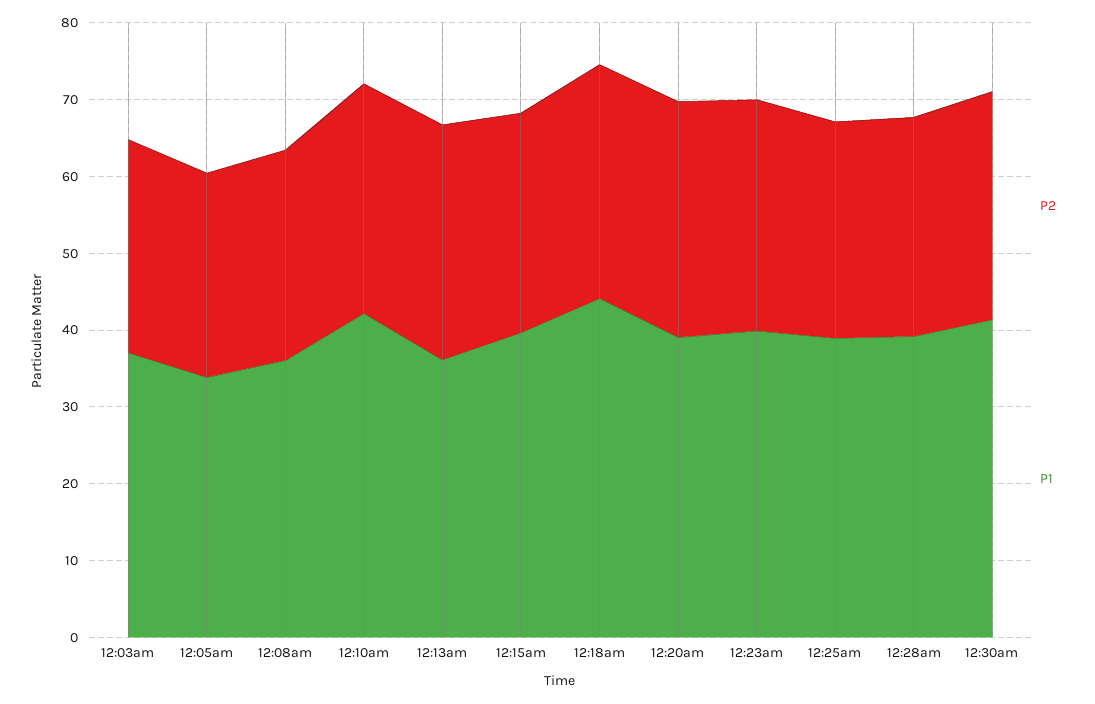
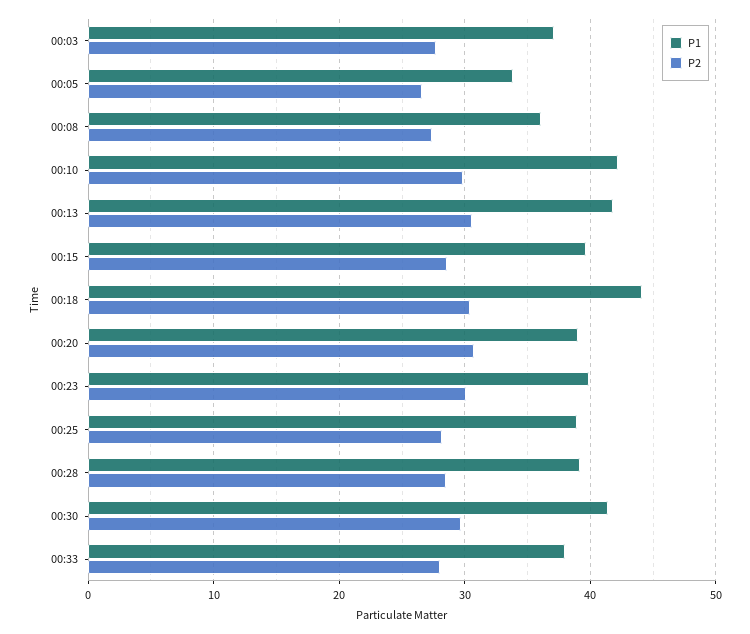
P1, 12:13am: 36 -> 42
P1, 00:33: none -> 38
P2, 00:33: none -> 28

